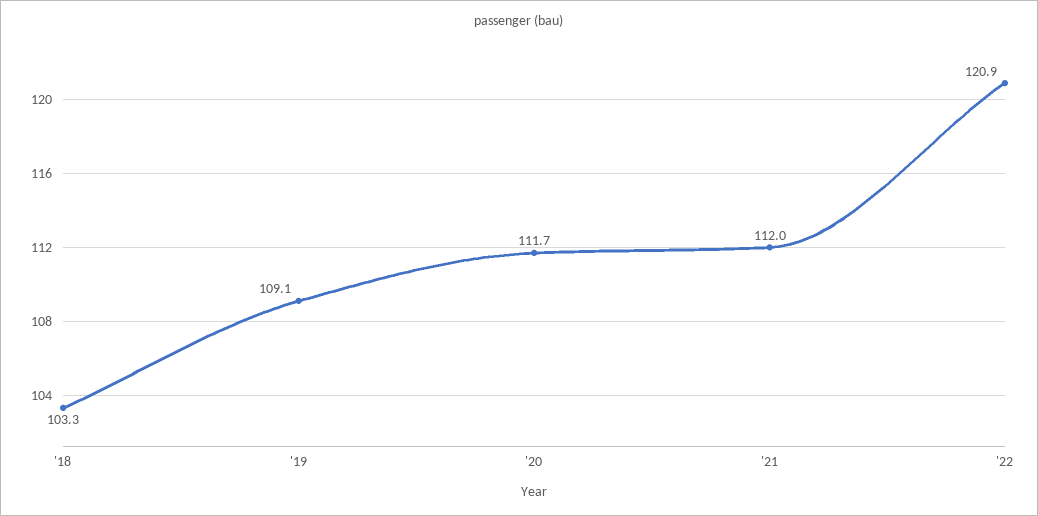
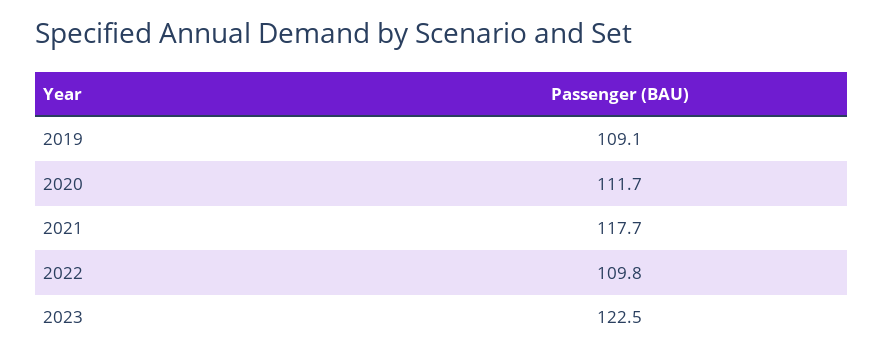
'18: 103.3 -> none
'21: 112 -> 117.7
'22: 120.9 -> 109.8
2023: none -> 122.5

